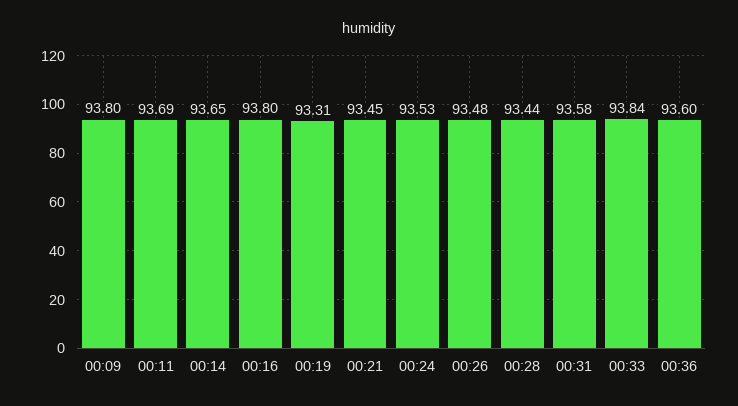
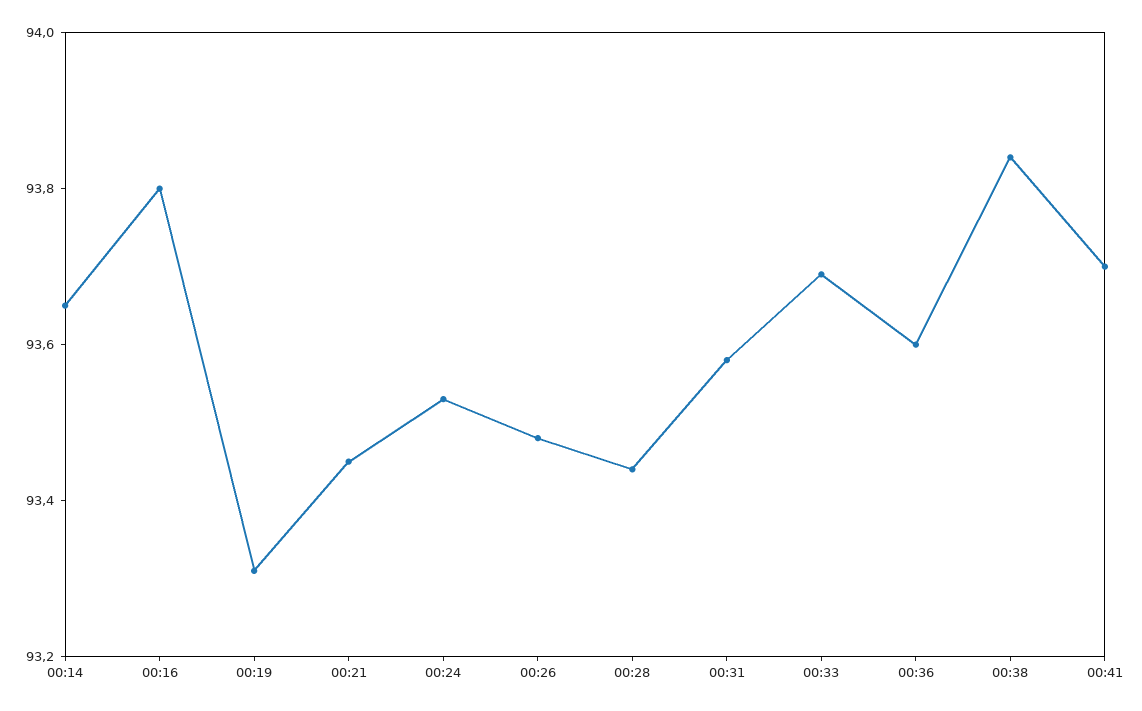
00:09: 93.8 -> none
00:11: 93.69 -> none
00:33: 93.84 -> 93.7
00:38: none -> 93.85
00:41: none -> 93.7

